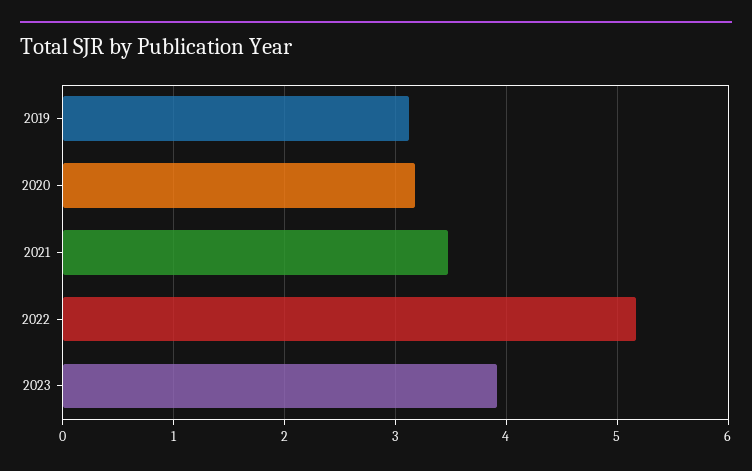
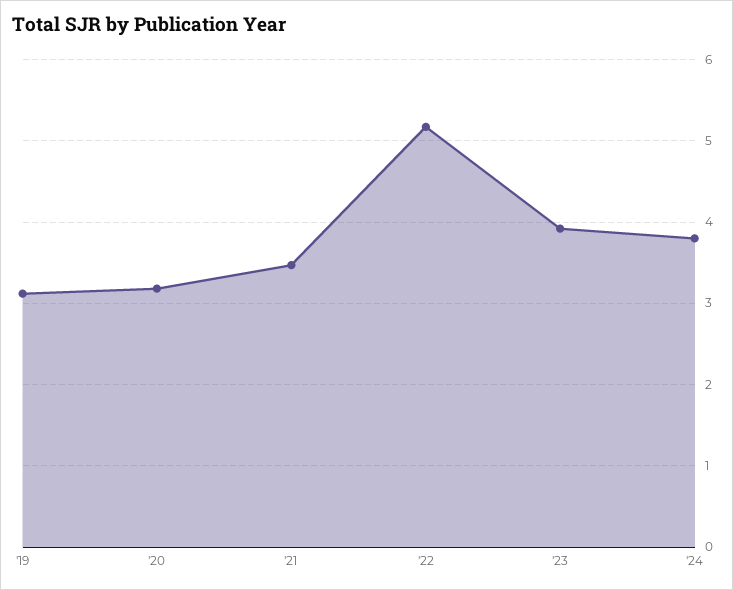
'24: none -> 3.8

